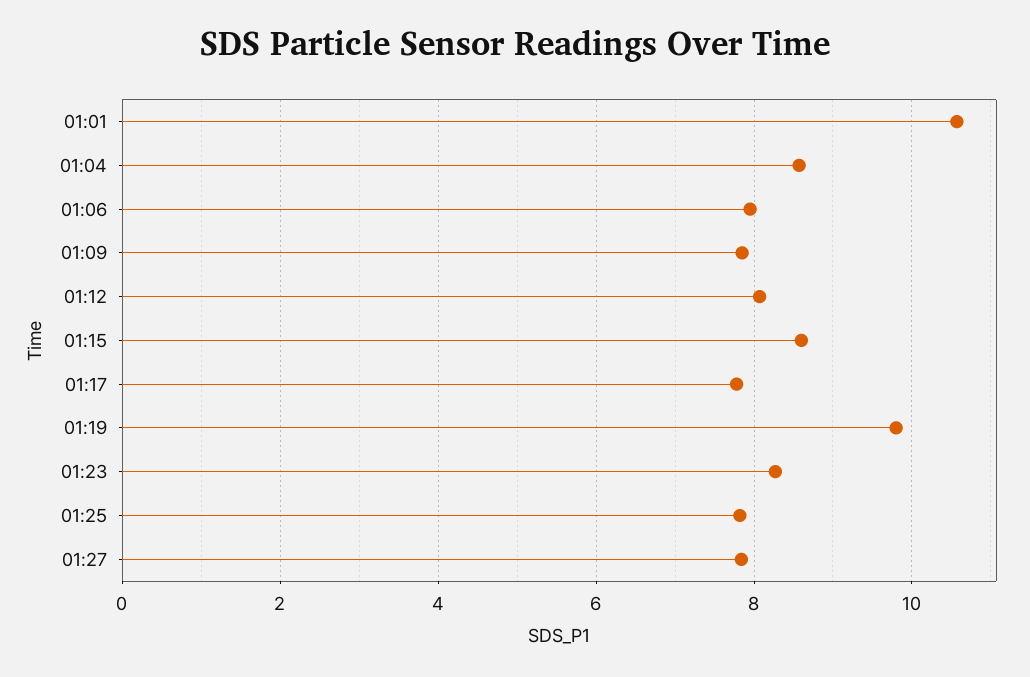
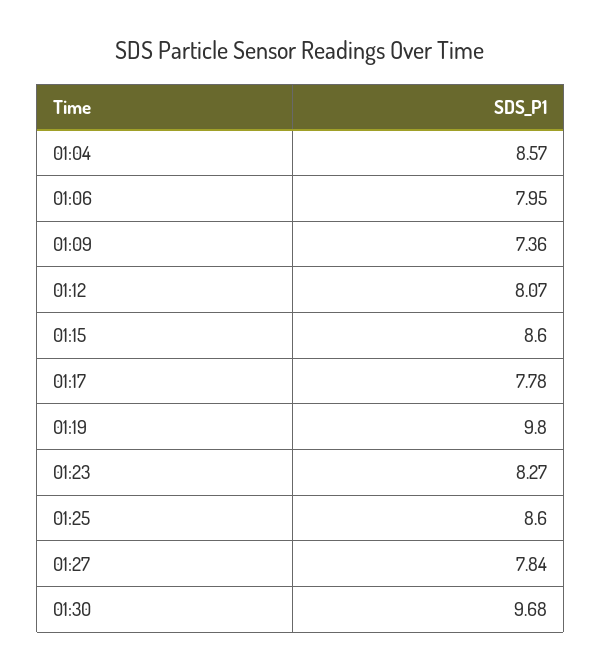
01:01: 10.6 -> none
01:09: 7.8 -> 7.36
01:25: 7.8 -> 8.6
01:30: none -> 9.68

